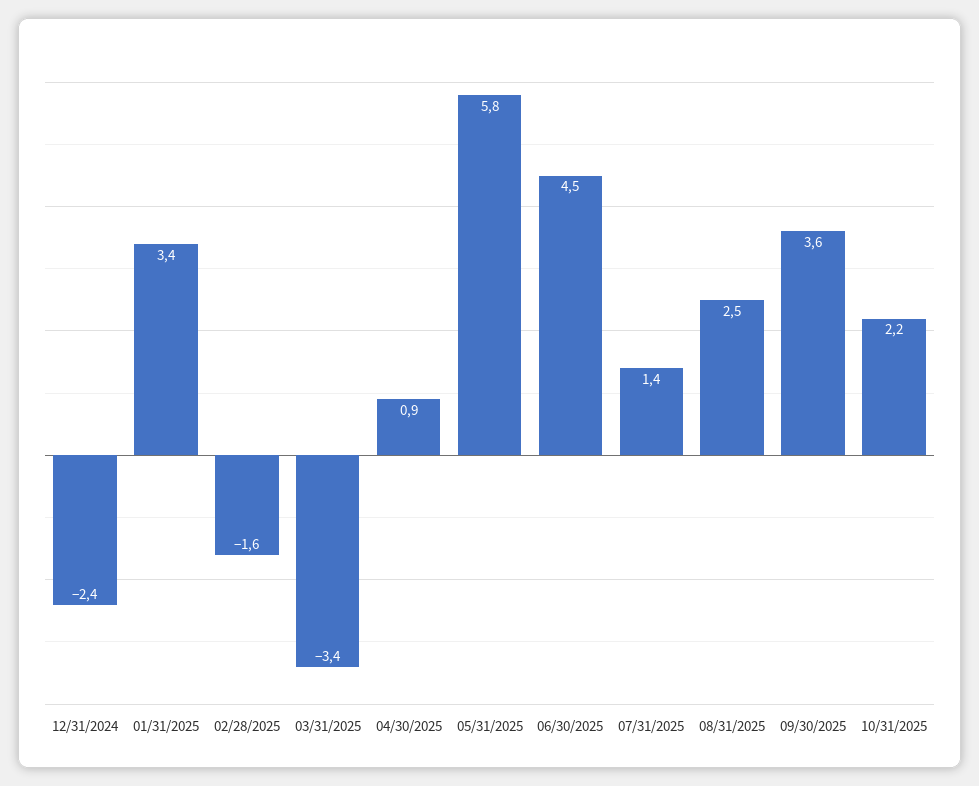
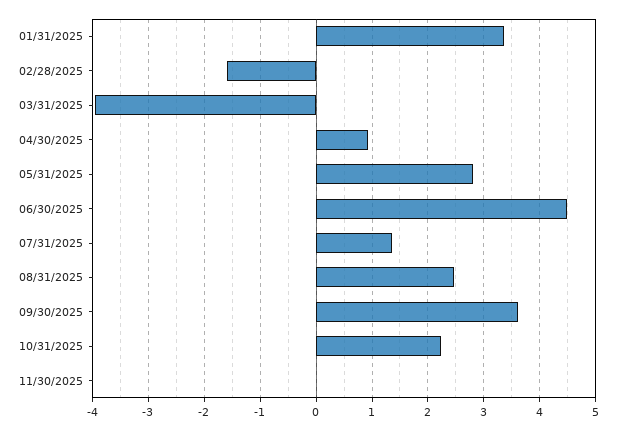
12/31/2024: -2.4 -> none
03/31/2025: -3.4 -> -4
05/31/2025: 5.8 -> 2.8
11/30/2025: none -> 0

